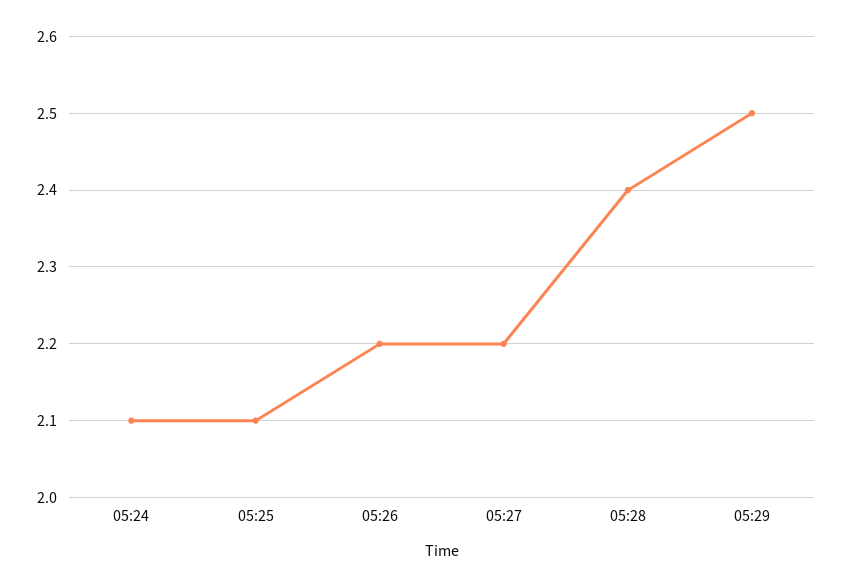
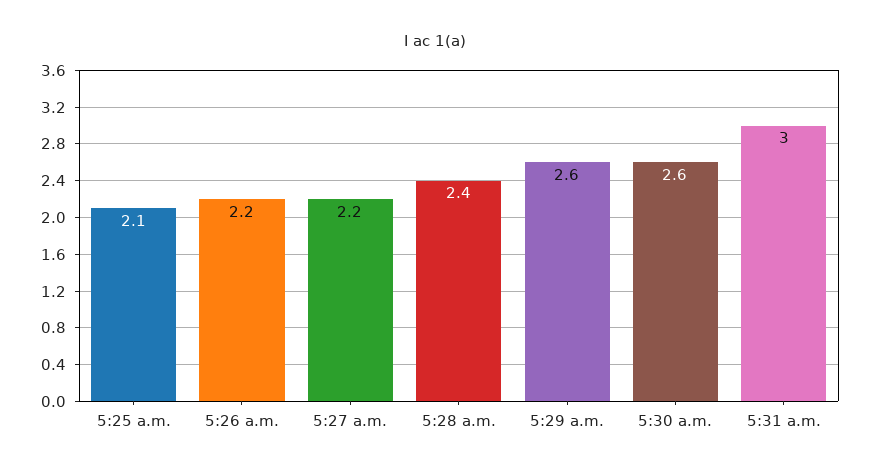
05:24: 2.1 -> none
05:29: 2.5 -> 2.6
5:30 a.m.: none -> 2.6
5:31 a.m.: none -> 3

